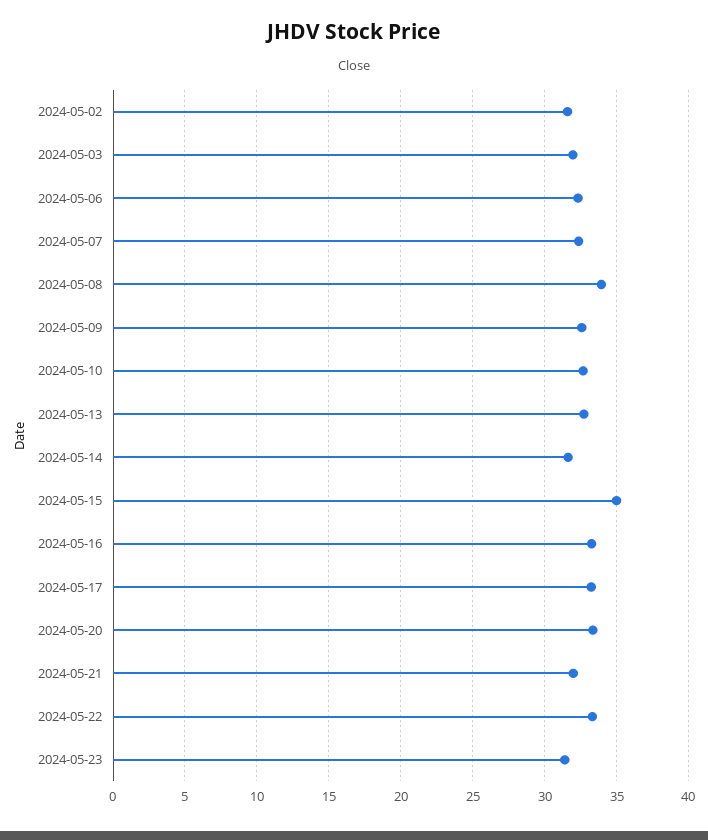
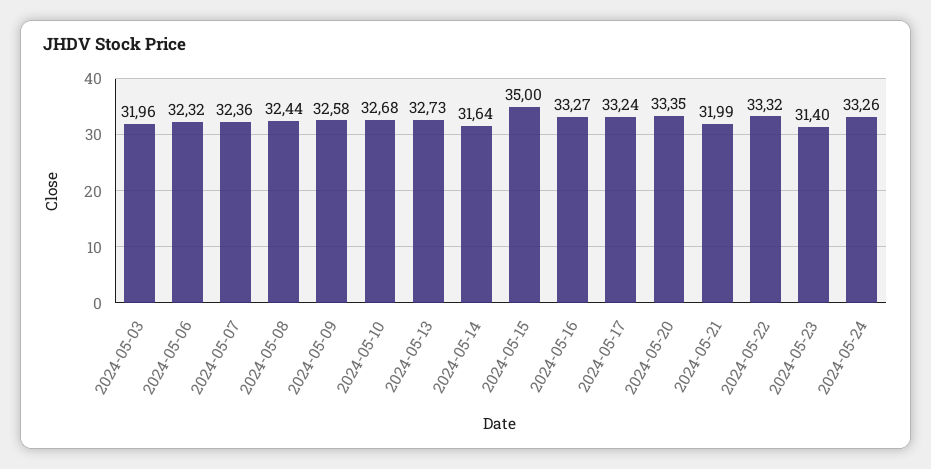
2024-05-02: 31.5 -> none
2024-05-08: 34 -> 32.44
2024-05-24: none -> 33.26

